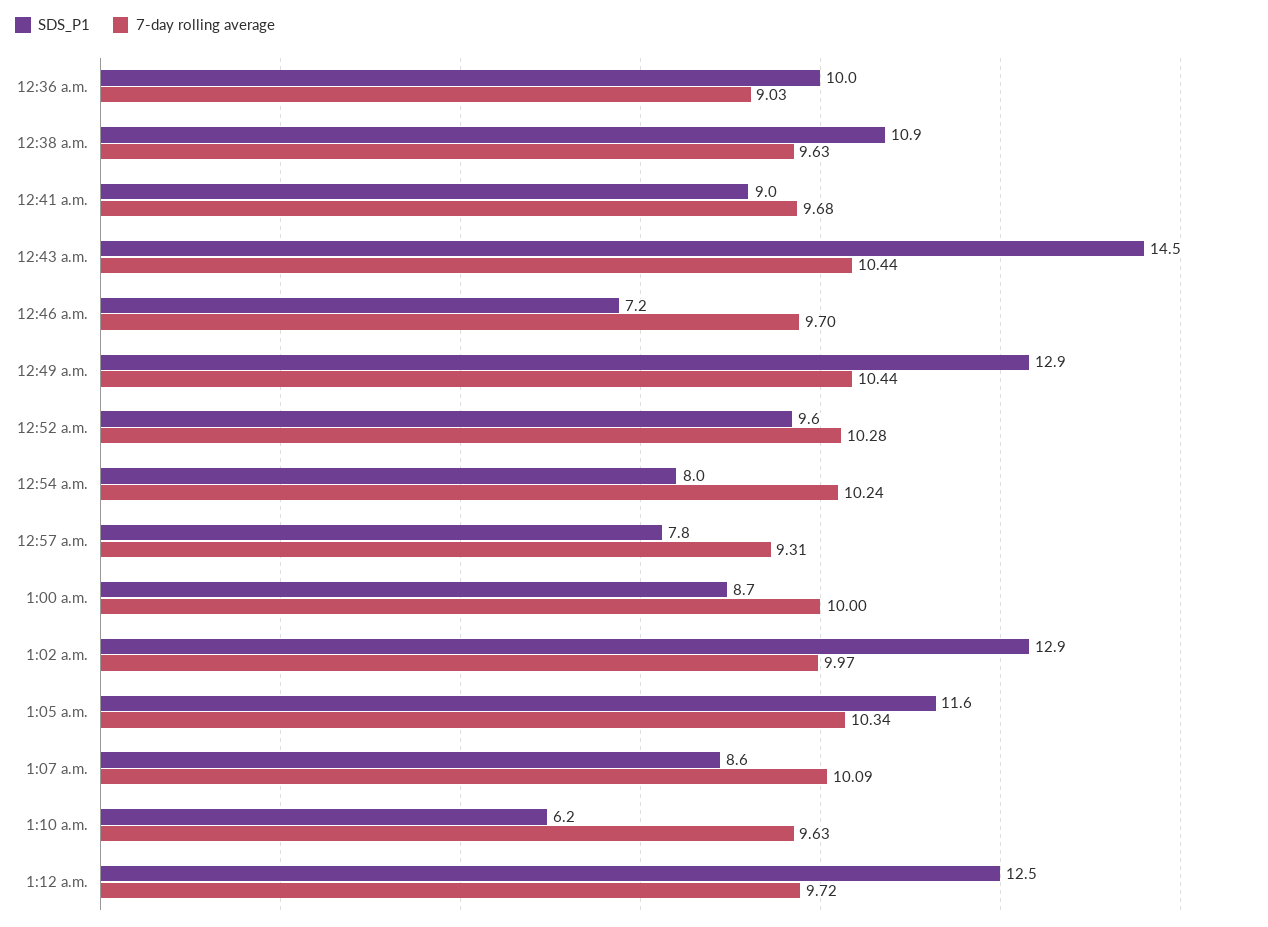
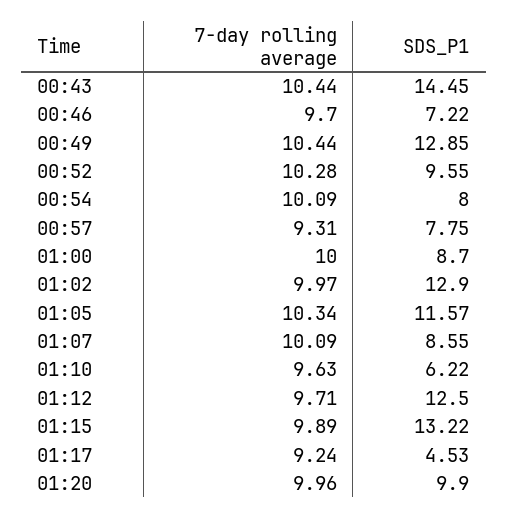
SDS_P1, 12:36 a.m.: 10 -> none
7-day rolling average, 12:36 a.m.: 9.03 -> none
SDS_P1, 12:38 a.m.: 10.9 -> none
7-day rolling average, 12:38 a.m.: 9.63 -> none
SDS_P1, 12:41 a.m.: 9 -> none
7-day rolling average, 12:41 a.m.: 9.68 -> none
7-day rolling average, 12:54 a.m.: 10.24 -> 10.09
7-day rolling average, 1:12 a.m.: 9.72 -> 9.71
7-day rolling average, 01:15: none -> 9.89
SDS_P1, 01:15: none -> 13.22
7-day rolling average, 01:17: none -> 9.24
SDS_P1, 01:17: none -> 4.53
7-day rolling average, 01:20: none -> 9.96
SDS_P1, 01:20: none -> 9.9

